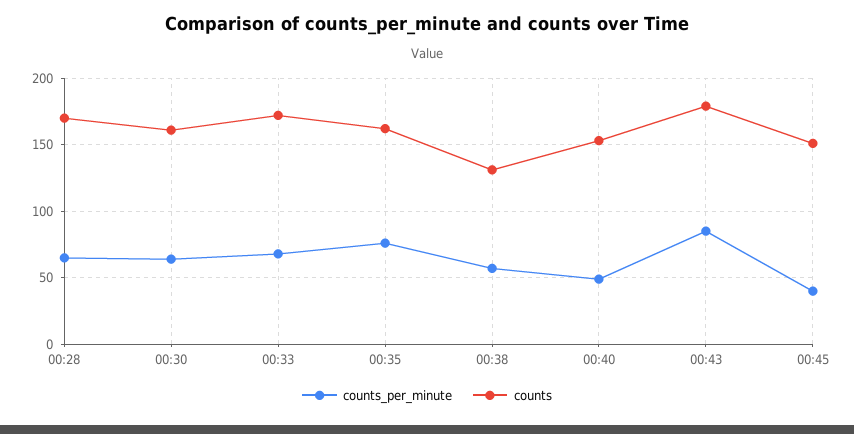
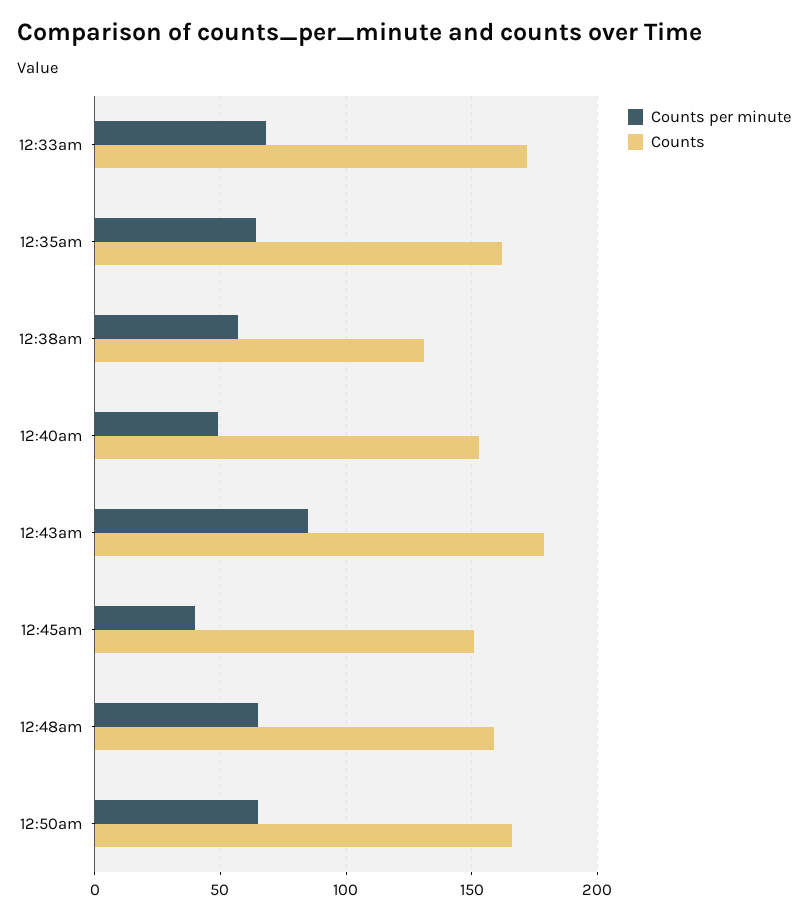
counts_per_minute, 00:28: 65 -> none
counts, 00:28: 170 -> none
counts_per_minute, 00:30: 65 -> none
counts, 00:30: 160 -> none
counts_per_minute, 00:35: 75 -> 65
counts_per_minute, 12:48am: none -> 65
counts, 12:48am: none -> 160
counts_per_minute, 12:50am: none -> 65
counts, 12:50am: none -> 165

